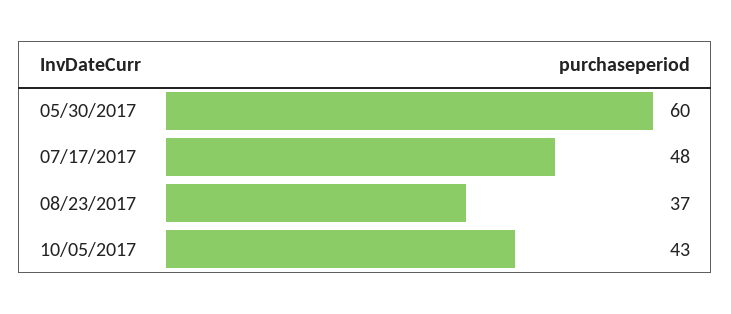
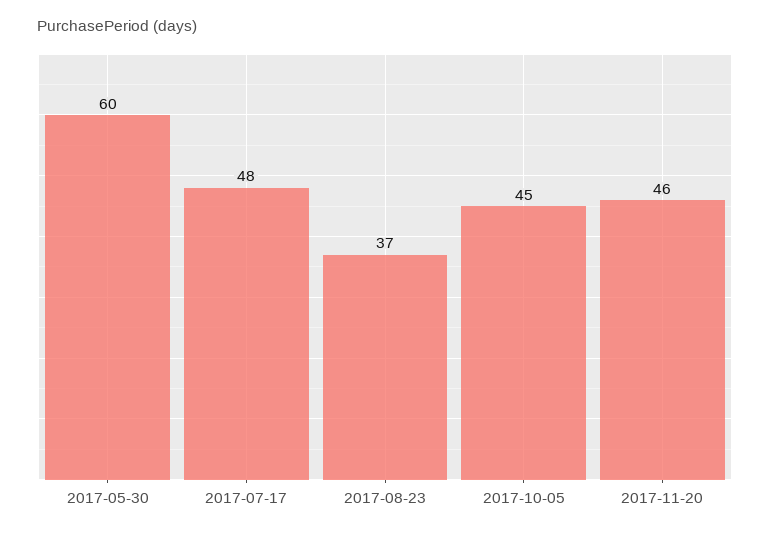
10/05/2017: 43 -> 45
2017-11-20: none -> 46

